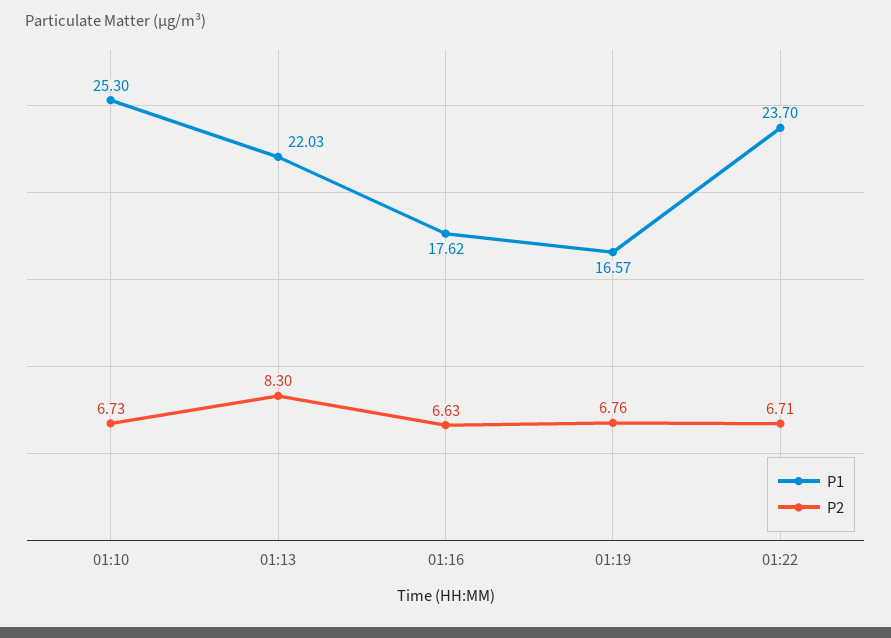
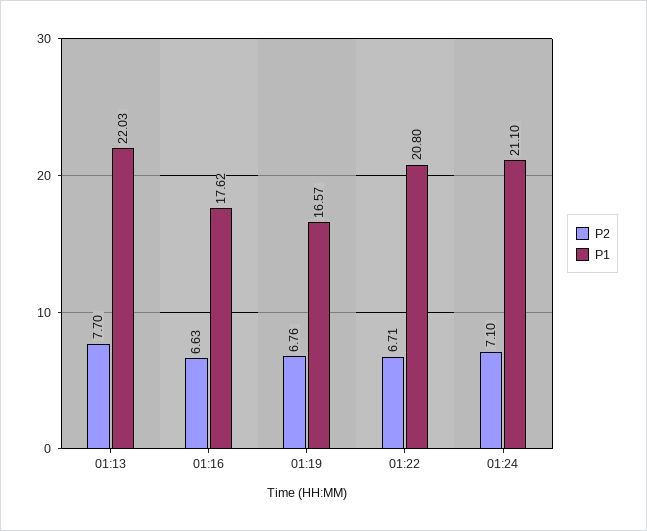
P1, 01:10: 25.3 -> none
P2, 01:10: 6.73 -> none
P2, 01:13: 8.3 -> 7.7
P1, 01:22: 23.7 -> 20.8
P2, 01:24: none -> 7.1
P1, 01:24: none -> 21.1

